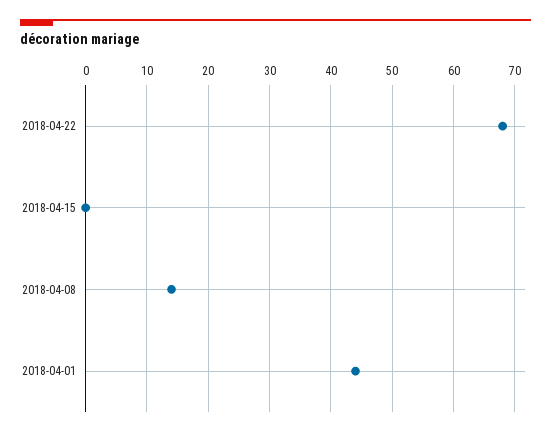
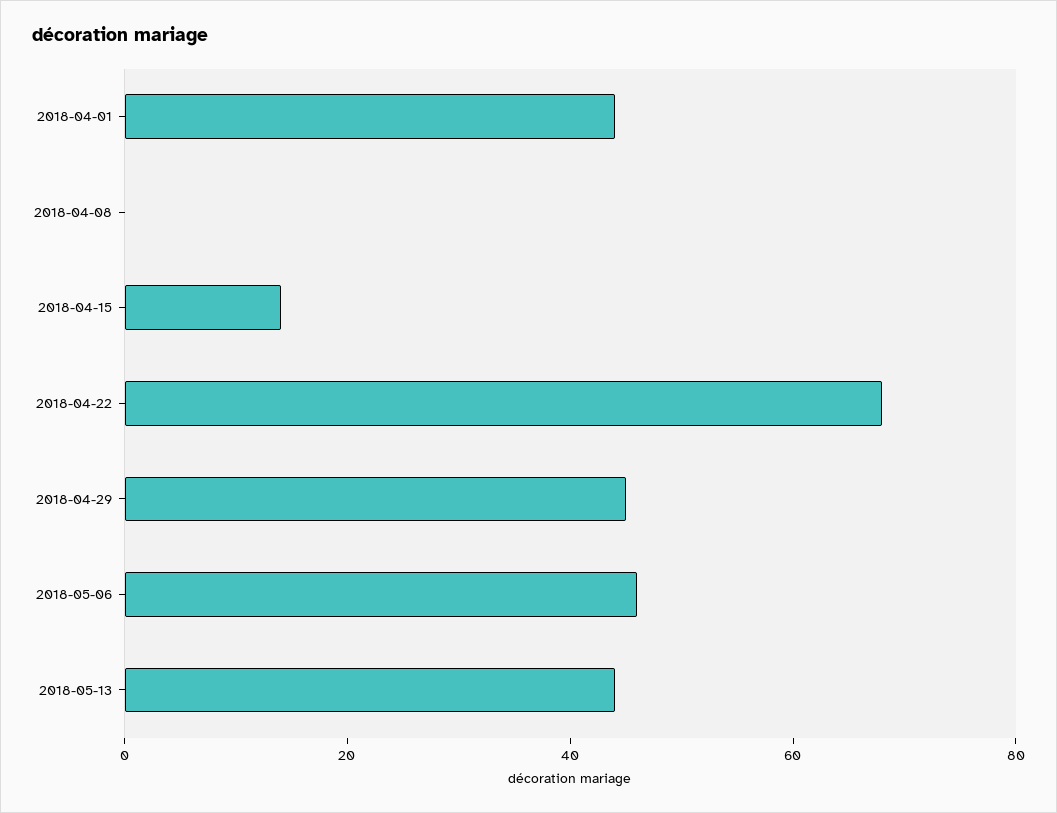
2018-04-15: 0 -> 15
2018-04-08: 14 -> 0
2018-04-29: none -> 45
2018-05-06: none -> 45
2018-05-13: none -> 45

